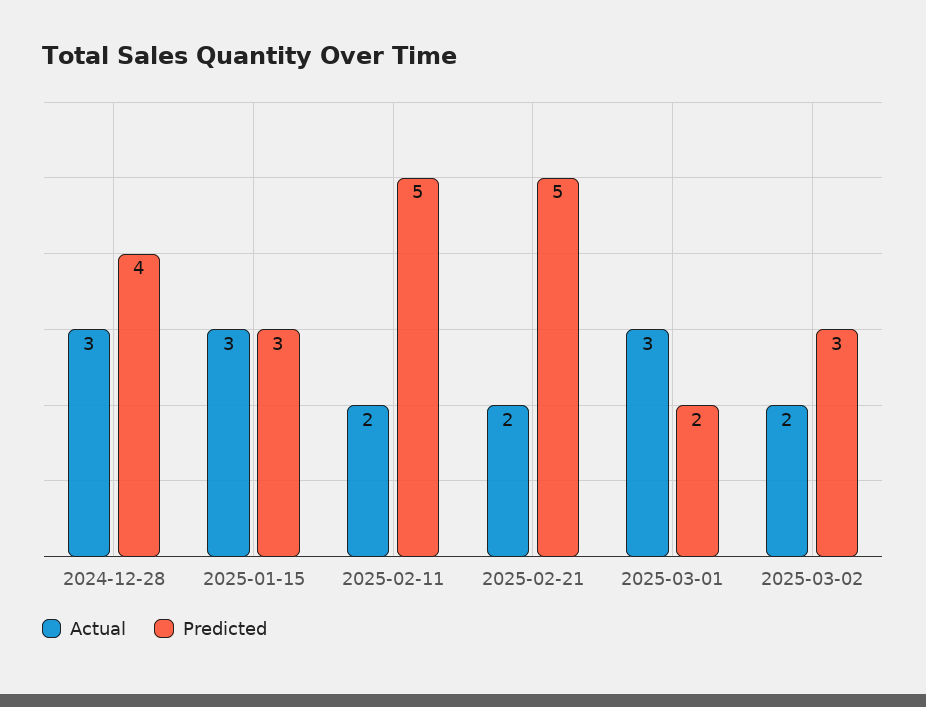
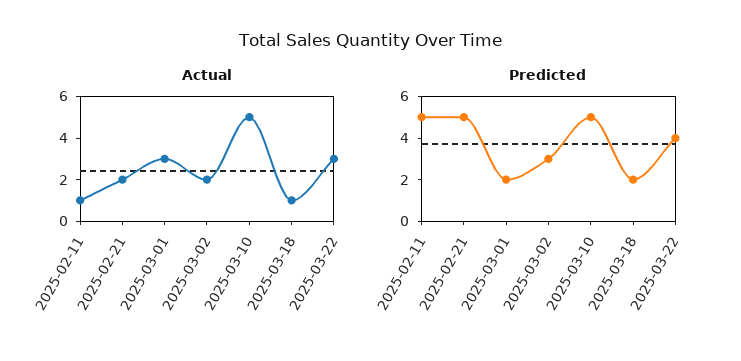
Actual, 2024-12-28: 3 -> none
Predicted, 2024-12-28: 4 -> none
Actual, 2025-01-15: 3 -> none
Predicted, 2025-01-15: 3 -> none
Actual, 2025-02-11: 2 -> 1
Actual, 2025-03-10: none -> 5
Actual, 2025-03-18: none -> 1
Actual, 2025-03-22: none -> 3
Predicted, 2025-03-10: none -> 5
Predicted, 2025-03-18: none -> 2
Predicted, 2025-03-22: none -> 4

